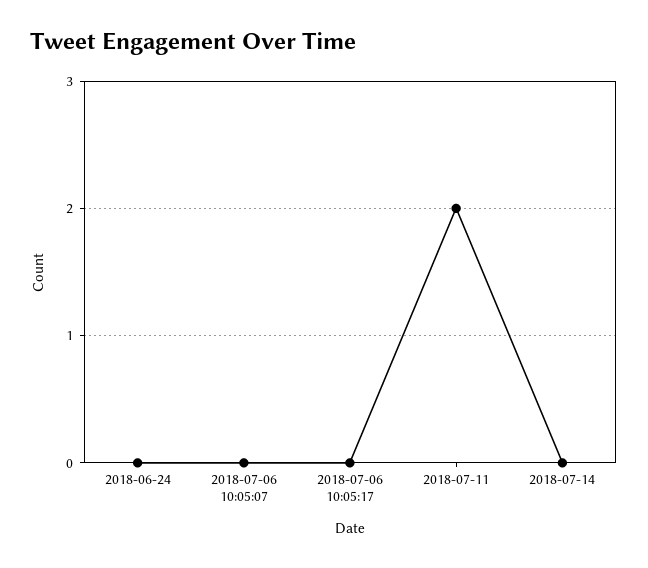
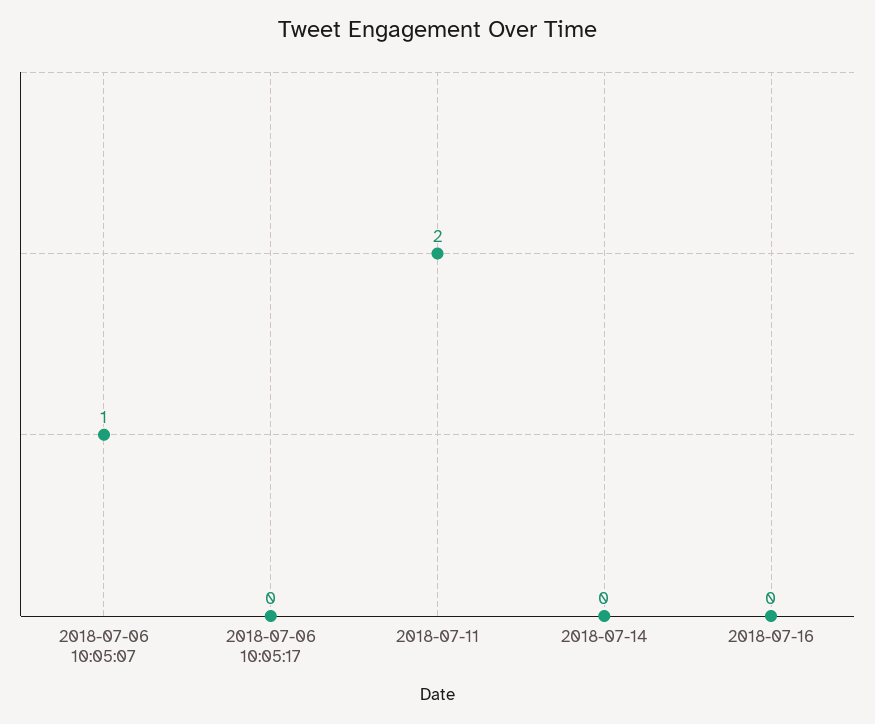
2018-06-24: 0 -> none
2018-07-06 10:05:07: 0 -> 1
2018-07-16: none -> 0

